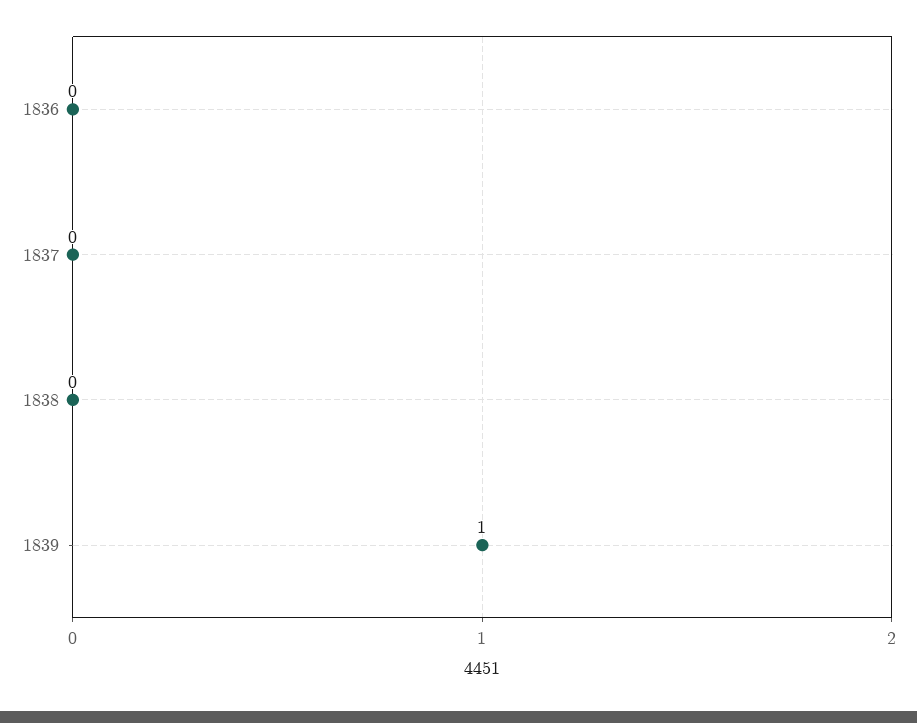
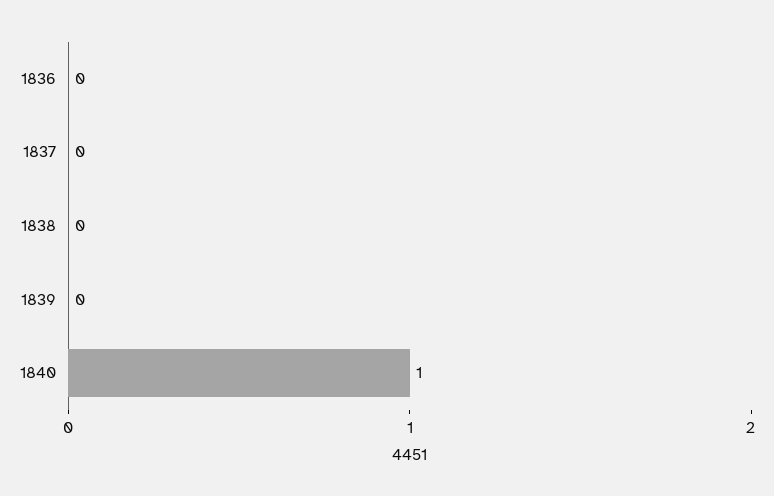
1839: 1 -> 0
1840: none -> 1

